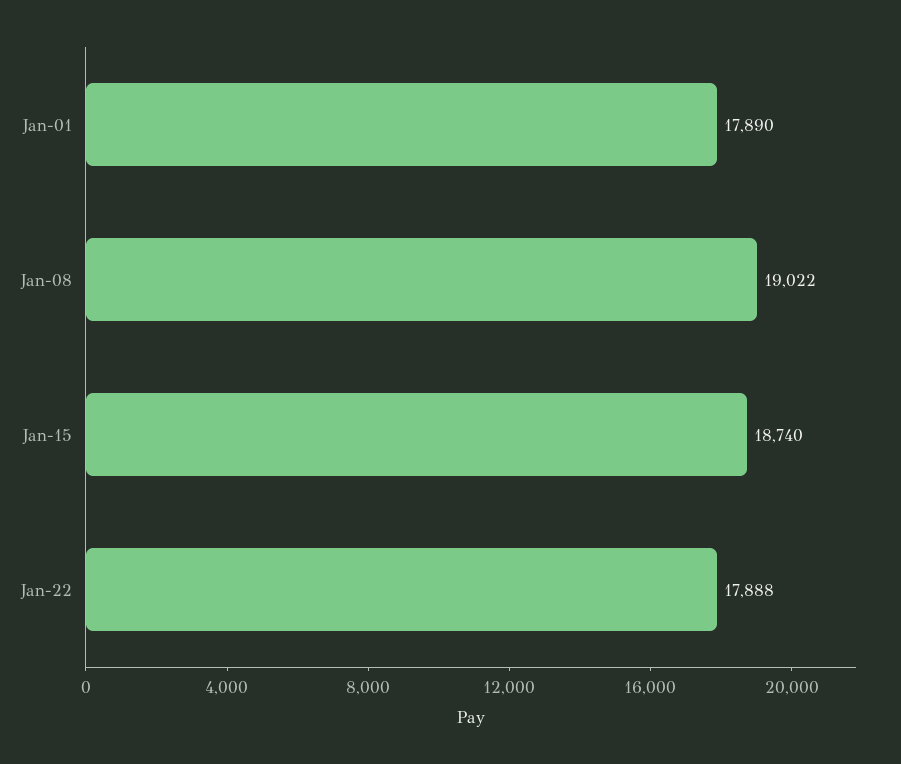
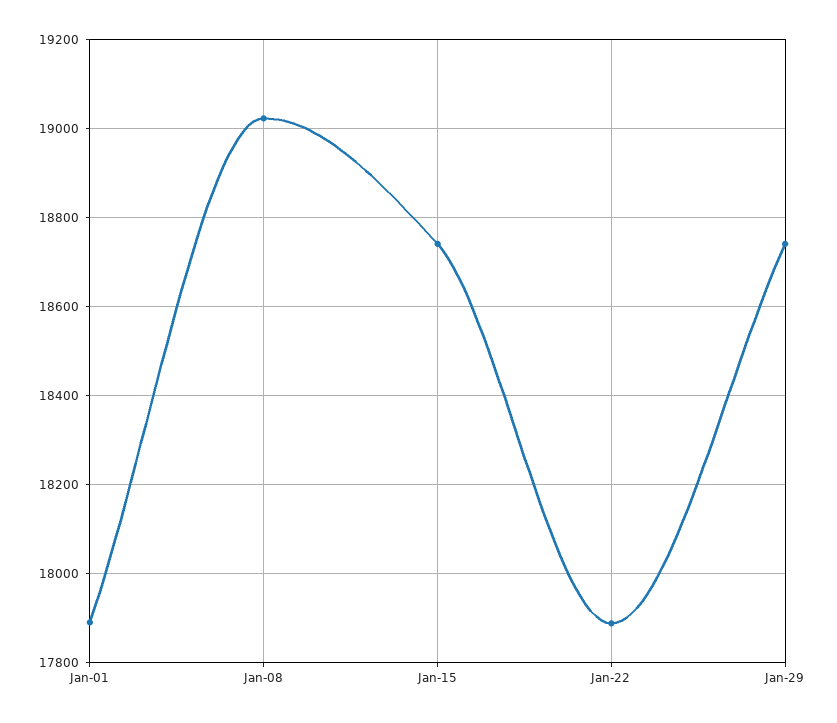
Jan-29: none -> 18740

